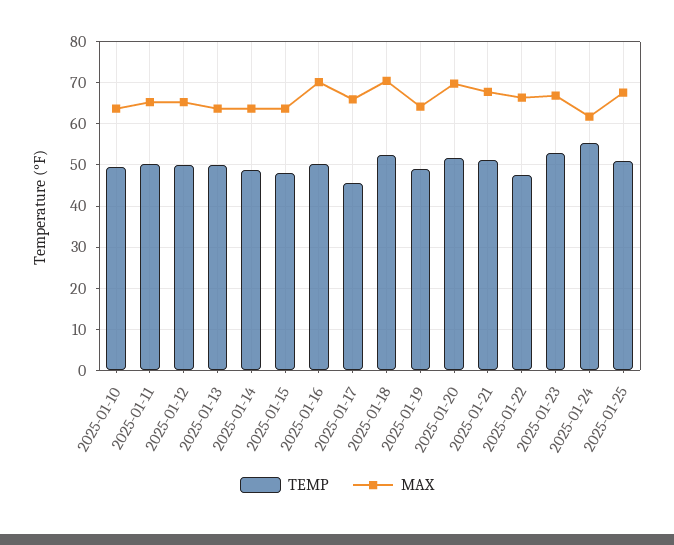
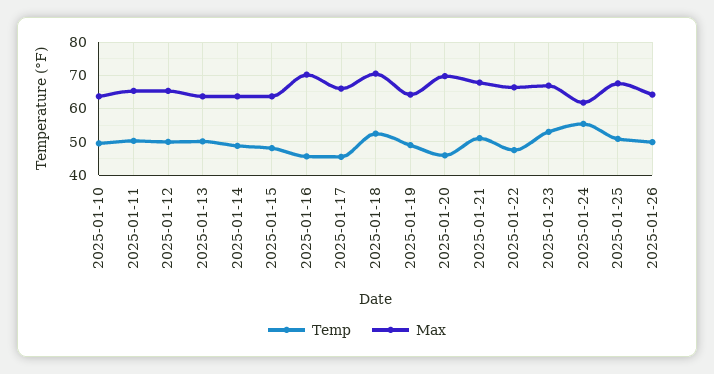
TEMP, 2025-01-16: 50 -> 46
TEMP, 2025-01-20: 52 -> 46
TEMP, 2025-01-26: none -> 50
MAX, 2025-01-26: none -> 64

